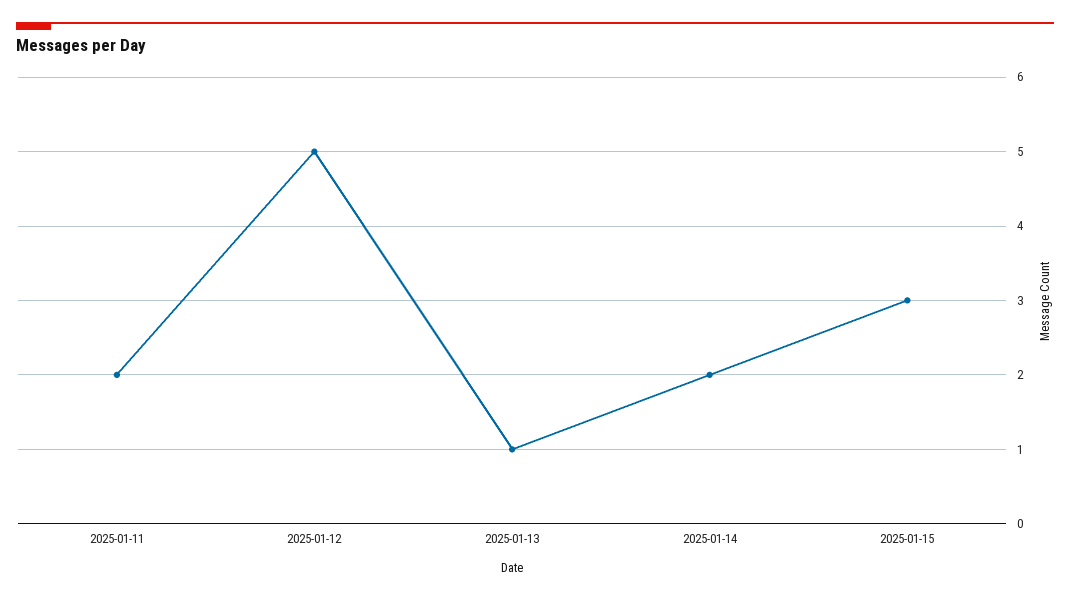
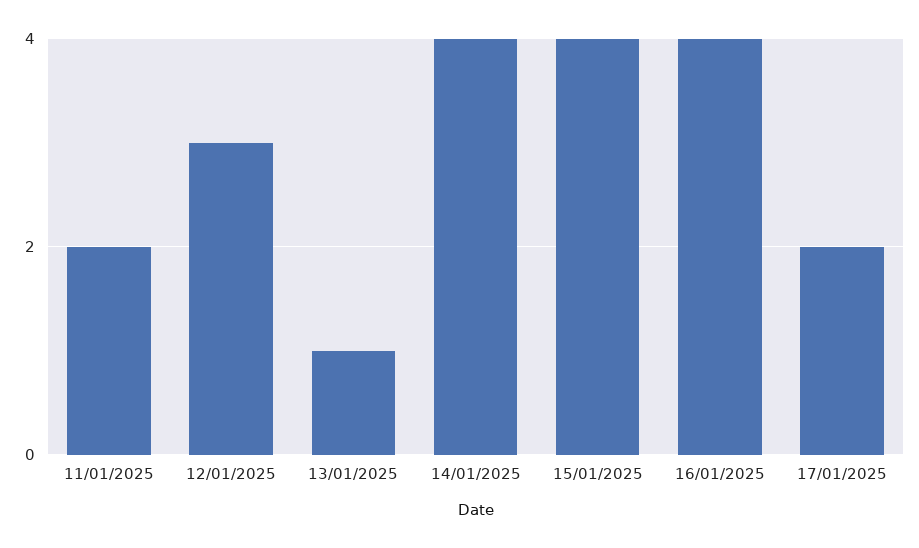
2025-01-12: 5 -> 3
2025-01-14: 2 -> 4
2025-01-15: 3 -> 4
16/01/2025: none -> 4
17/01/2025: none -> 2

